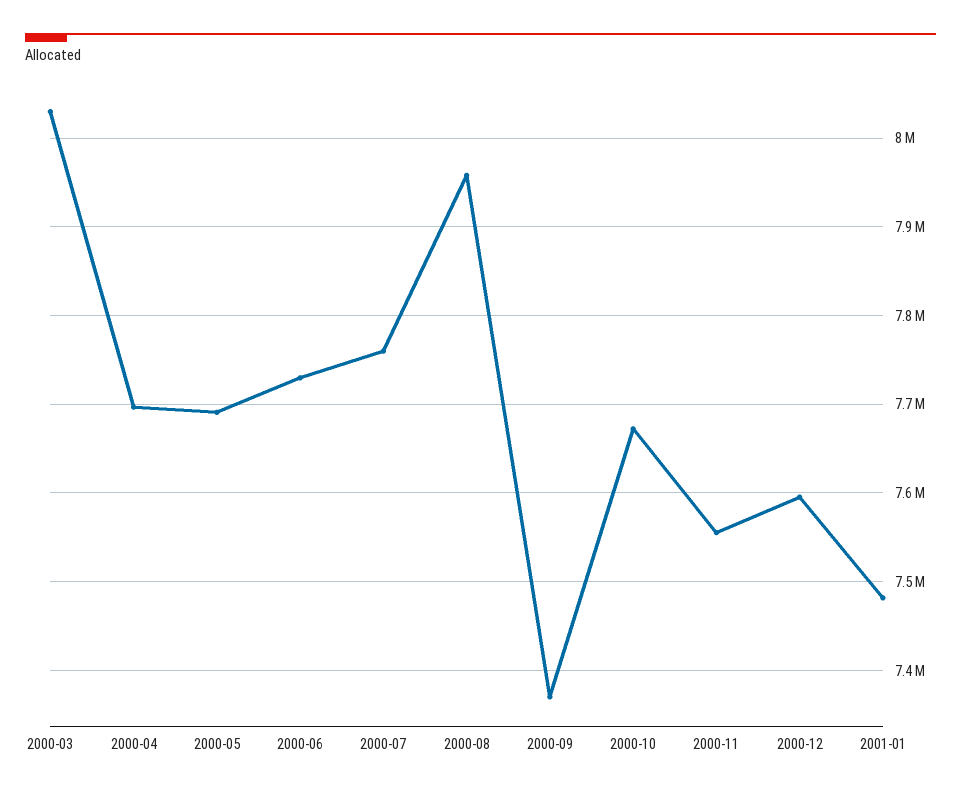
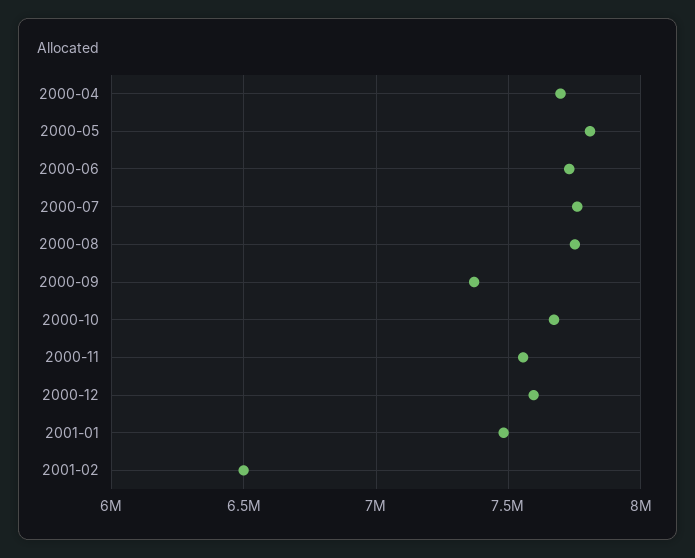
2000-03: 8030000 -> none
2000-05: 7690000 -> 7800000
2000-08: 7960000 -> 7750000
2001-02: none -> 6500000

